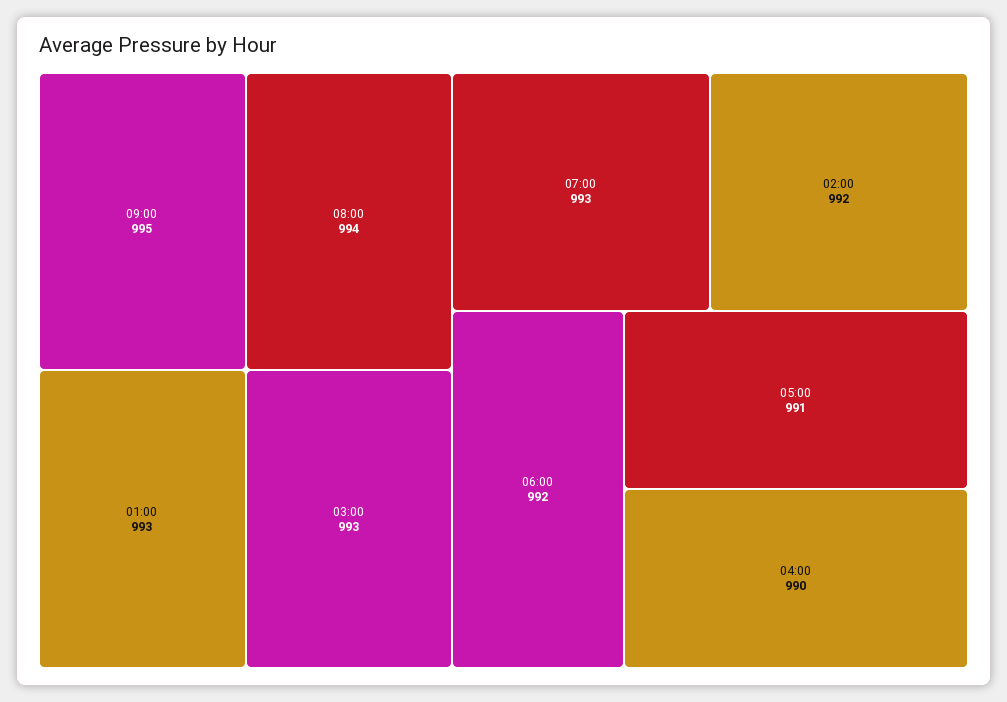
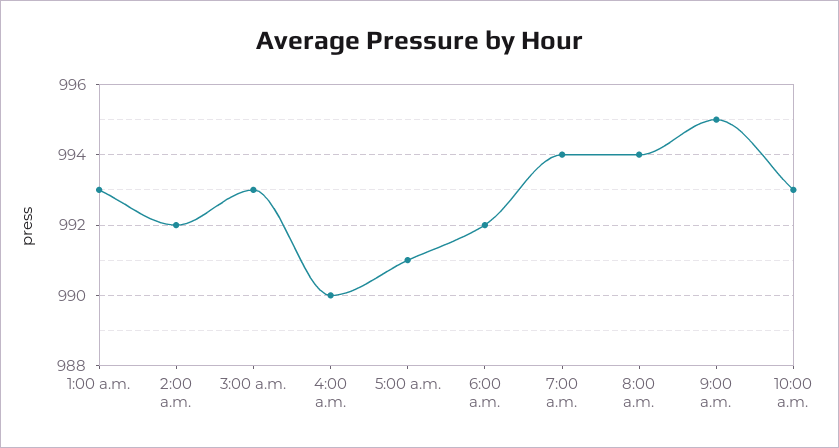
07:00: 993 -> 994
10:00 a.m.: none -> 993

